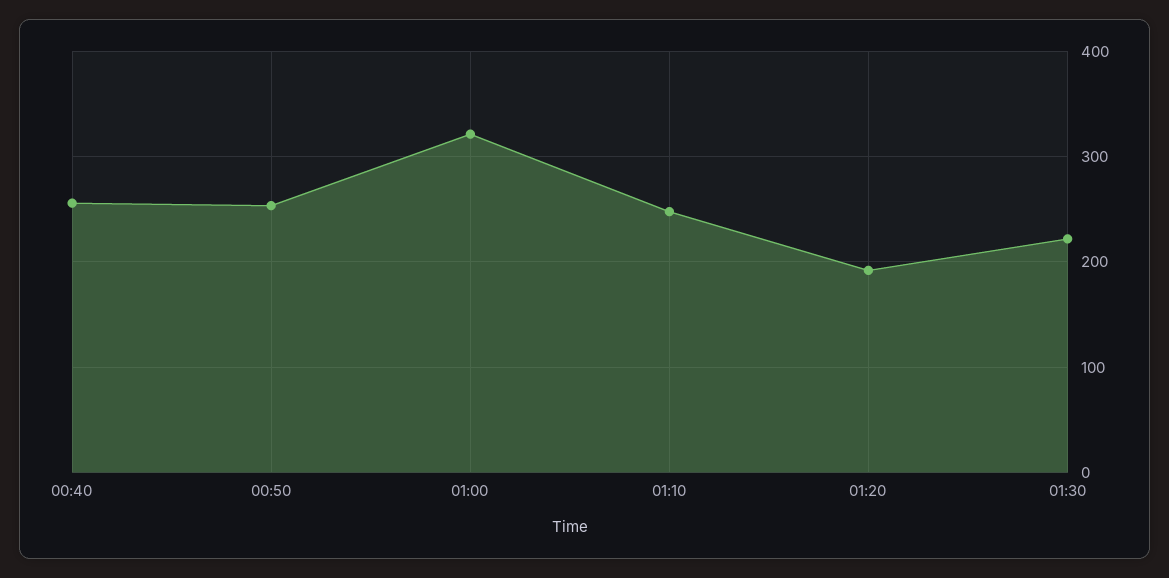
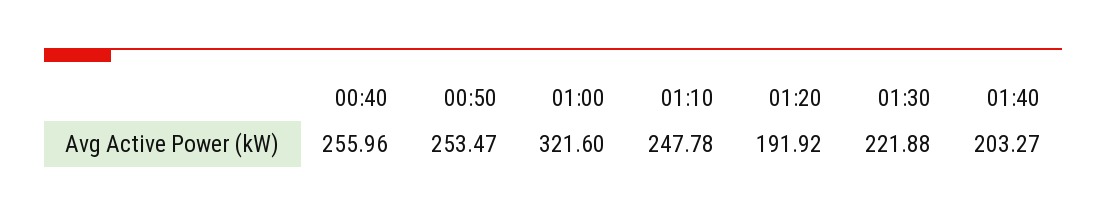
01:40: none -> 203.27

